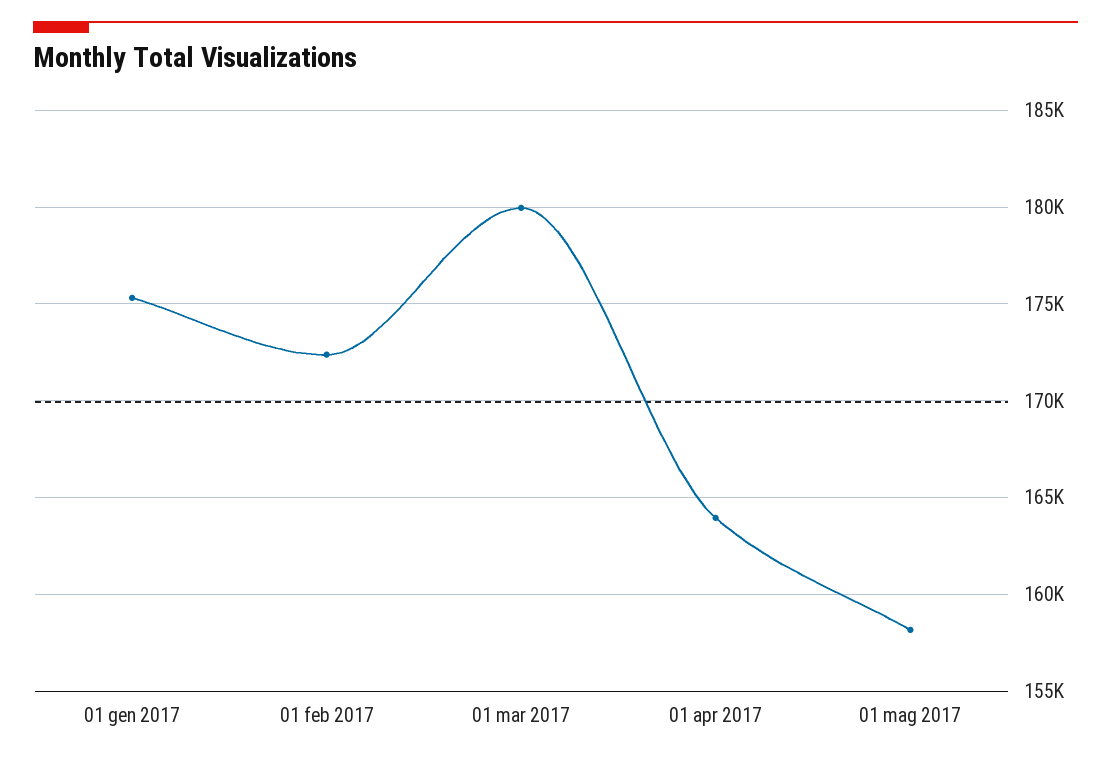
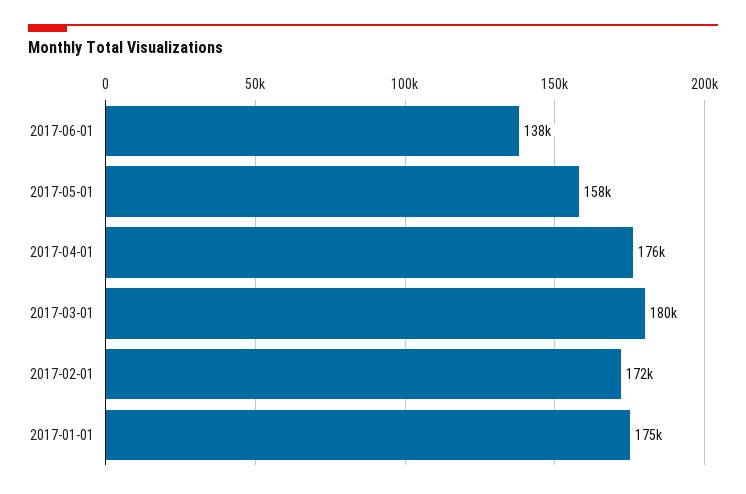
01 apr 2017: 164000 -> 176000
2017-06-01: none -> 138000

